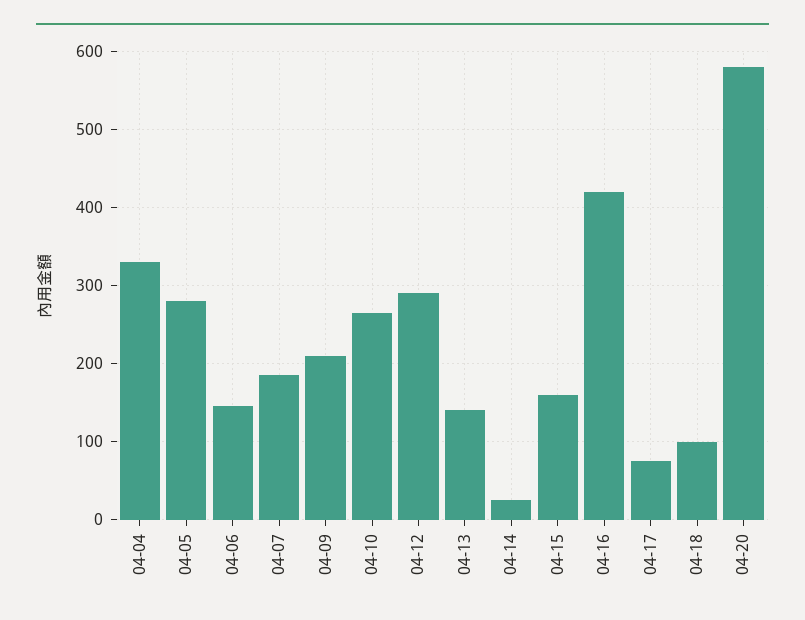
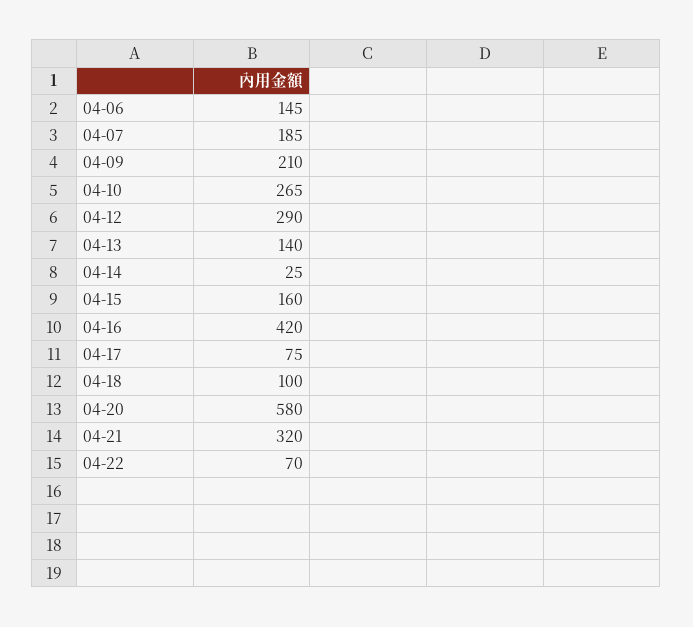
04-04: 330 -> none
04-05: 280 -> none
04-21: none -> 320
04-22: none -> 70

